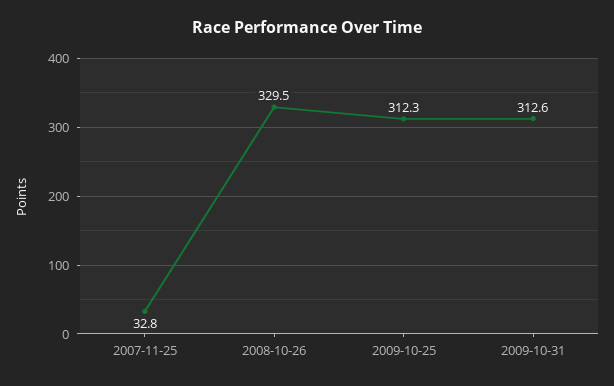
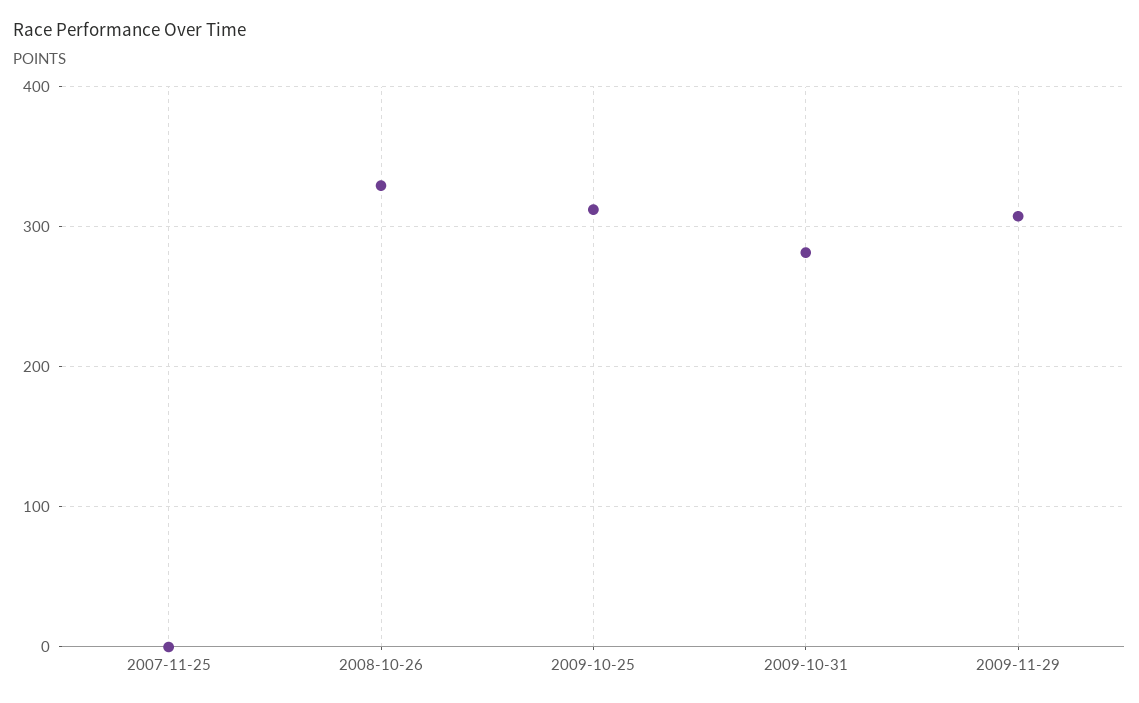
2007-11-25: 32.8 -> 0
2009-10-31: 312.6 -> 280
2009-11-29: none -> 310

